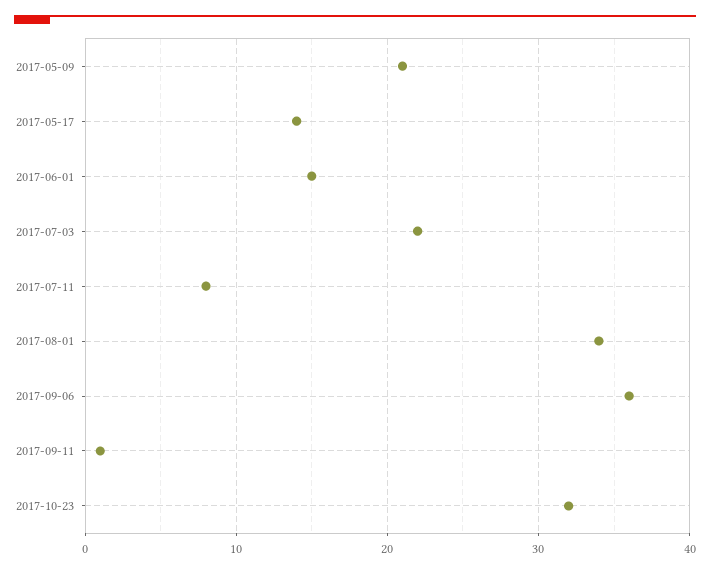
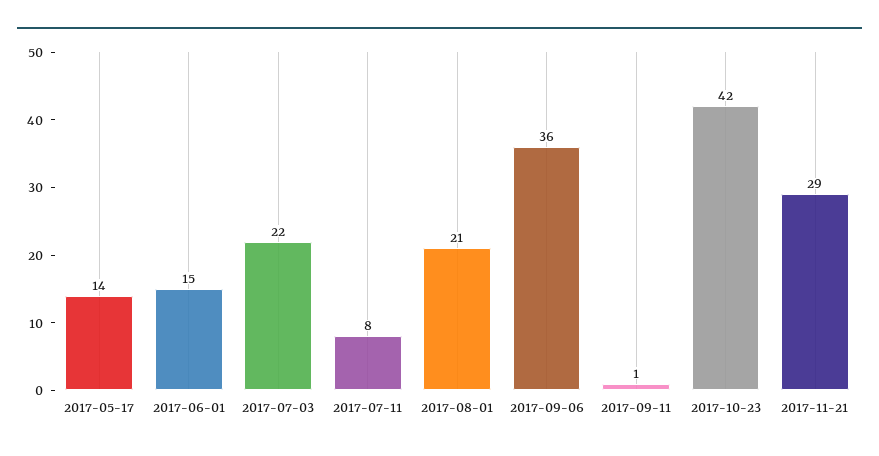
2017-05-09: 21 -> none
2017-08-01: 34 -> 21
2017-10-23: 32 -> 42
2017-11-21: none -> 29

